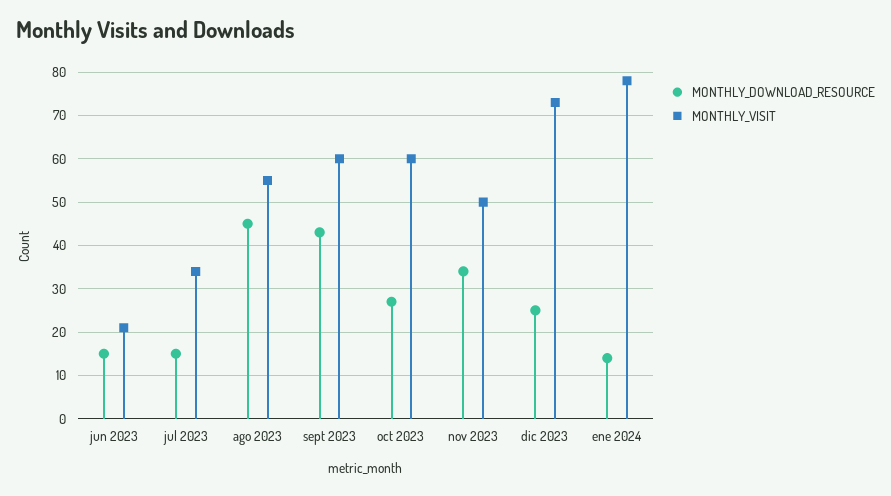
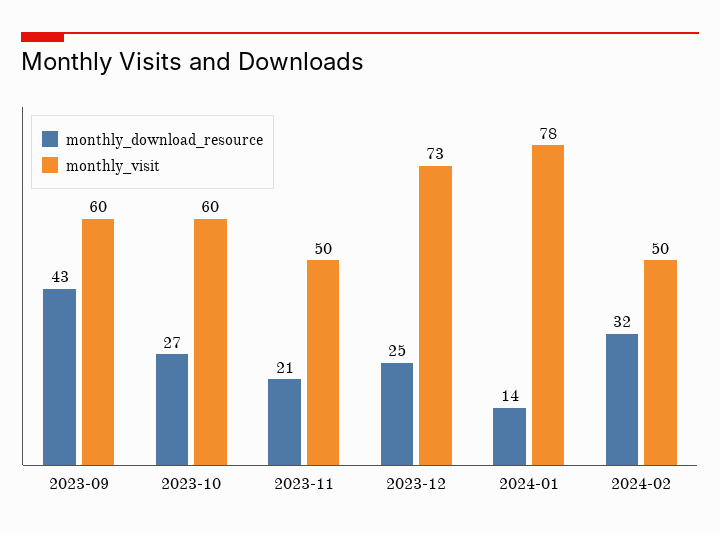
MONTHLY_DOWNLOAD_RESOURCE, jun 2023: 15 -> none
MONTHLY_VISIT, jun 2023: 20 -> none
MONTHLY_DOWNLOAD_RESOURCE, jul 2023: 15 -> none
MONTHLY_VISIT, jul 2023: 35 -> none
MONTHLY_DOWNLOAD_RESOURCE, ago 2023: 45 -> none
MONTHLY_VISIT, ago 2023: 55 -> none
MONTHLY_DOWNLOAD_RESOURCE, nov 2023: 35 -> 21
MONTHLY_DOWNLOAD_RESOURCE, 2024-02: none -> 32
MONTHLY_VISIT, 2024-02: none -> 50

